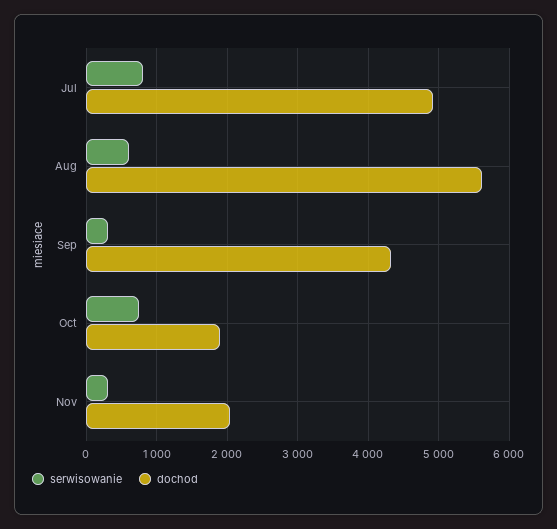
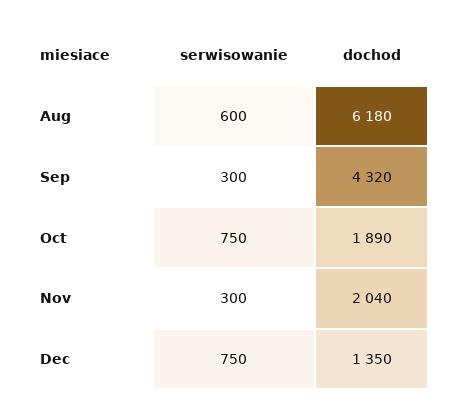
serwisowanie, Jul: 800 -> none
dochod, Jul: 4900 -> none
dochod, Aug: 5600 -> 6180
serwisowanie, Dec: none -> 750
dochod, Dec: none -> 1350

